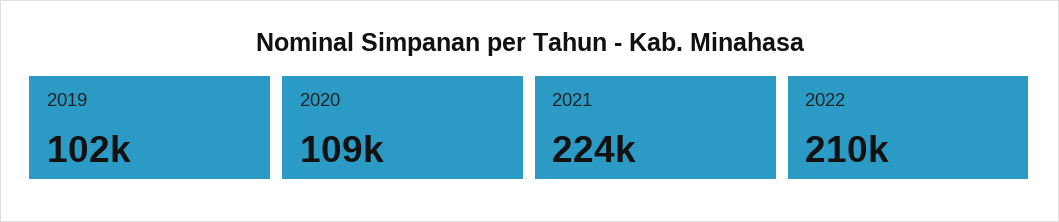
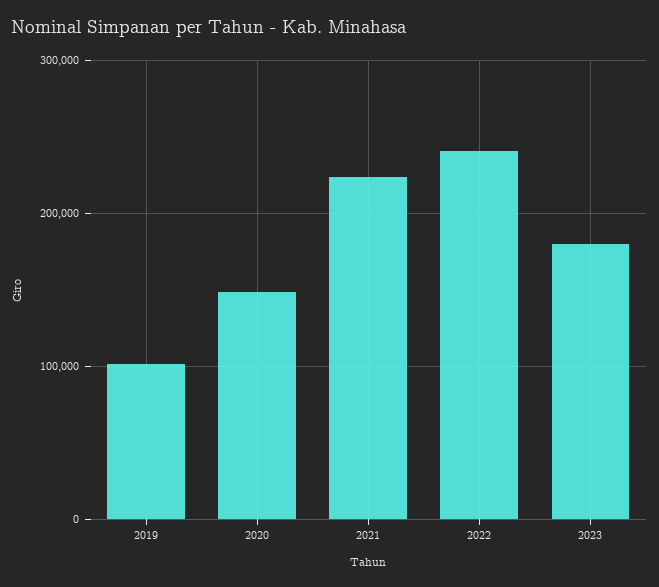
2020: 109000 -> 150000
2022: 210000 -> 240000
2023: none -> 180000

